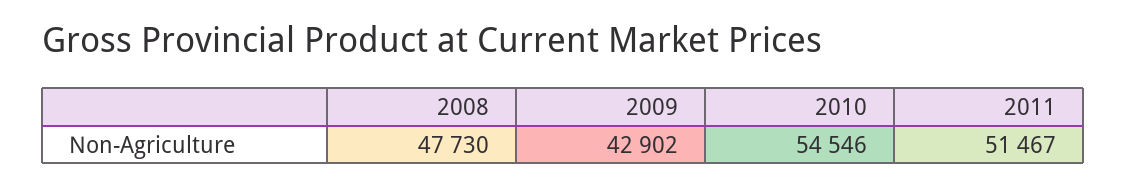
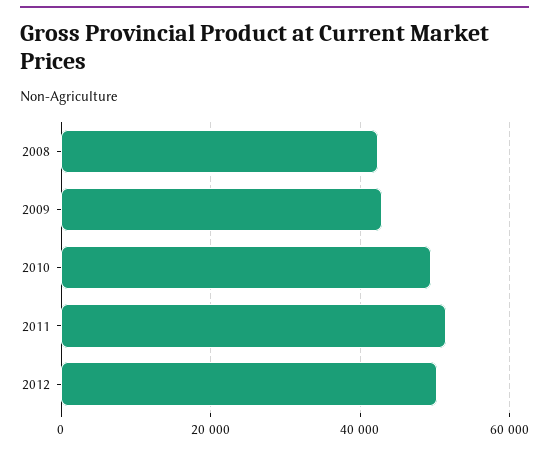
2008: 47730 -> 42000
2010: 54546 -> 50000
2012: none -> 50000

